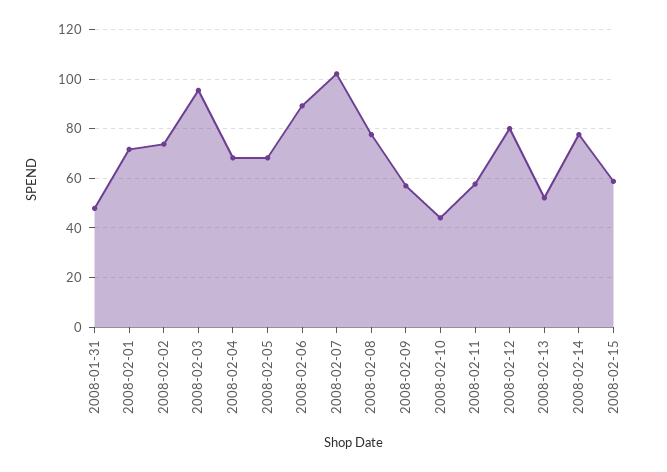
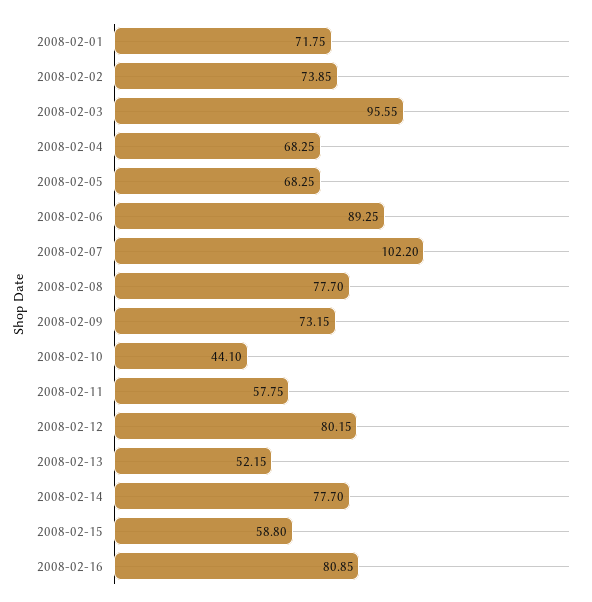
2008-01-31: 47.5 -> none
2008-02-09: 57.5 -> 73.15
2008-02-16: none -> 80.85

